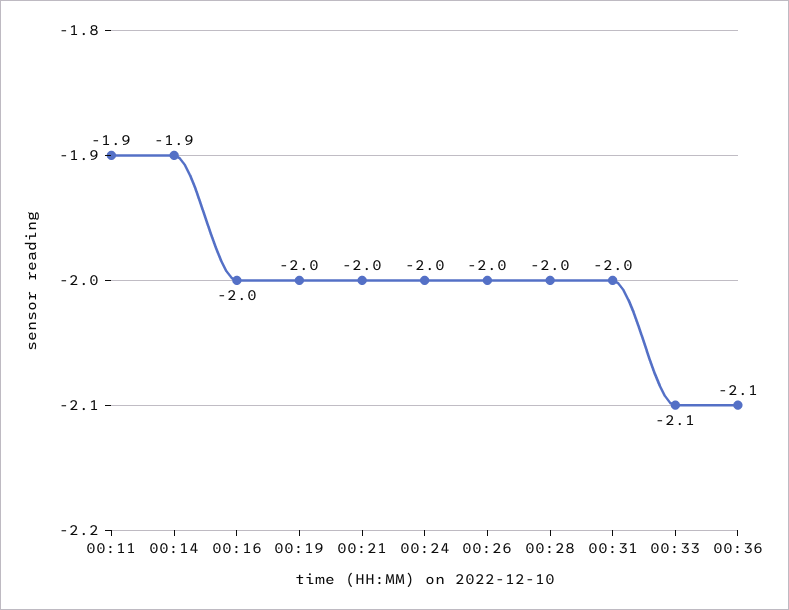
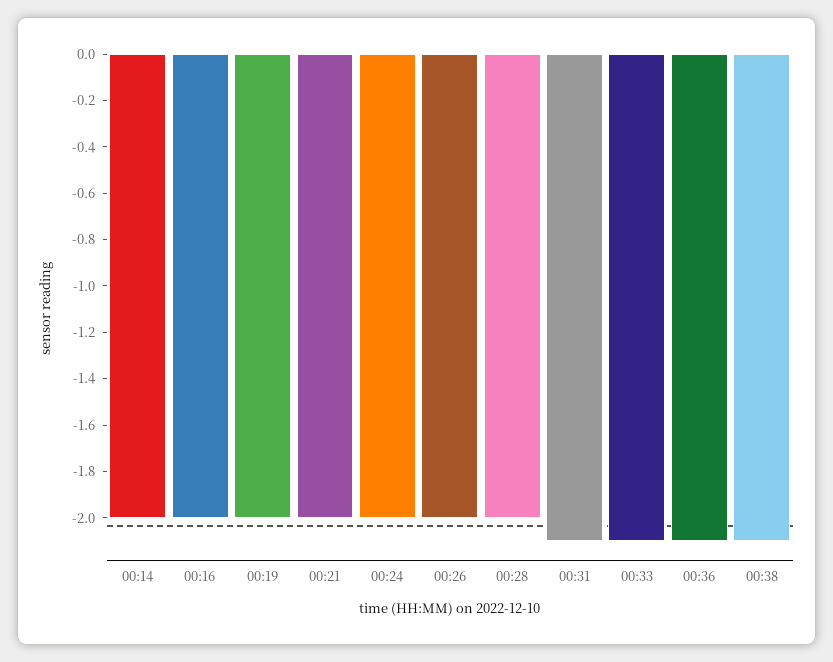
00:11: -1.9 -> none
00:14: -1.9 -> -2
00:31: -2 -> -2.1
00:38: none -> -2.1

